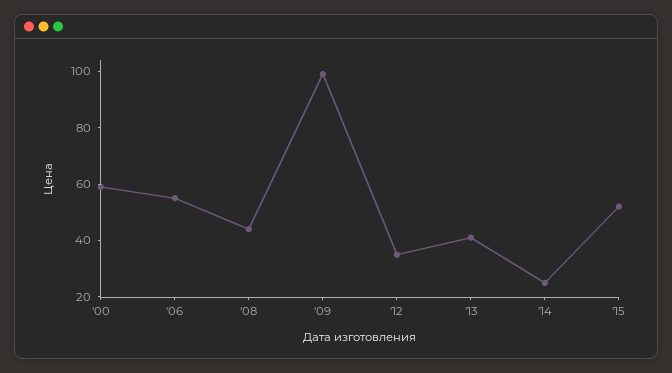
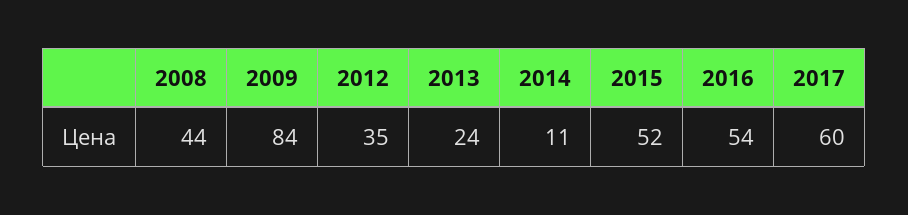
'00: 60 -> none
'06: 55 -> none
'09: 100 -> 84
'13: 40 -> 24
'14: 25 -> 11
2016: none -> 54
2017: none -> 60

